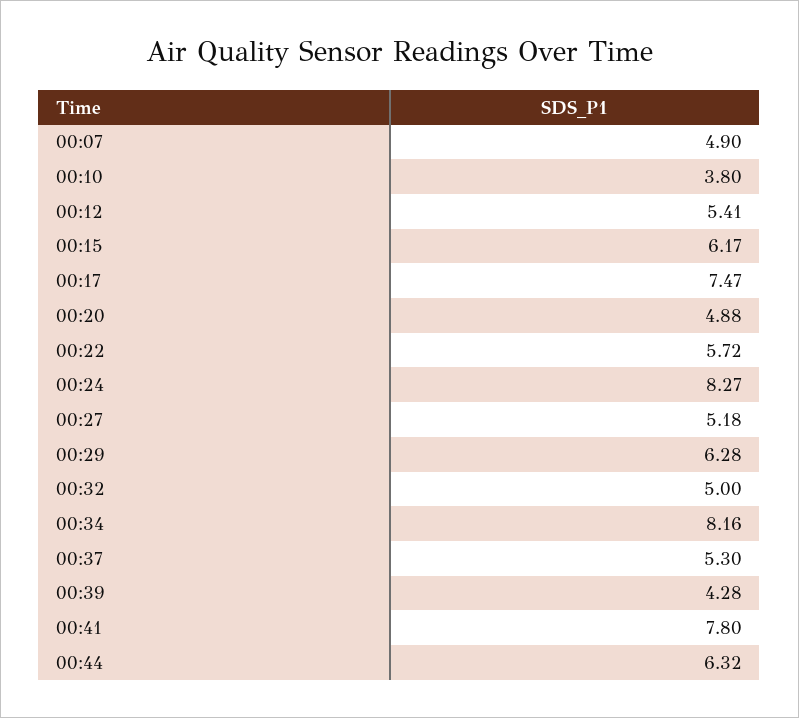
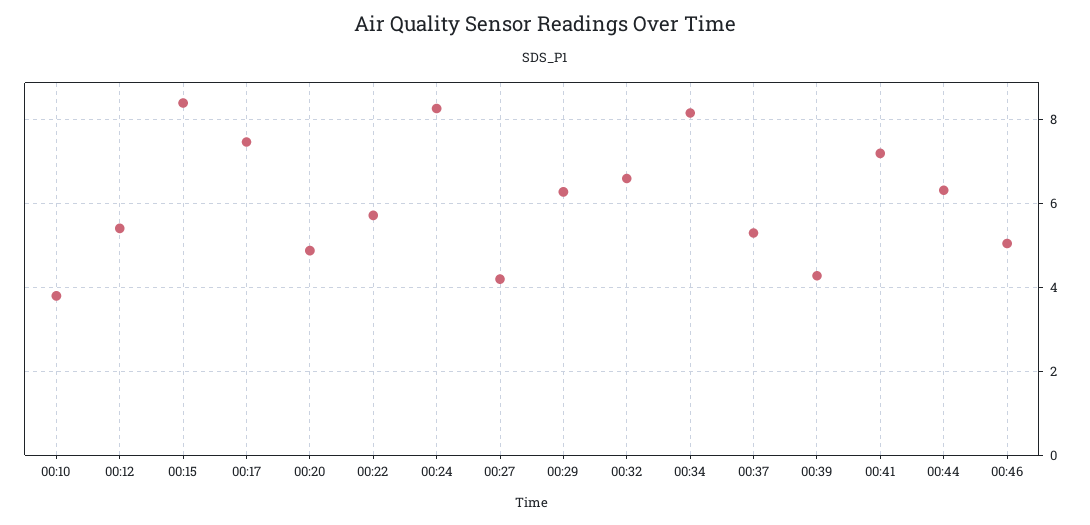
00:07: 4.9 -> none
00:15: 6.17 -> 8.4
00:27: 5.18 -> 4.2
00:32: 5 -> 6.6
00:41: 7.8 -> 7.2
00:46: none -> 5

